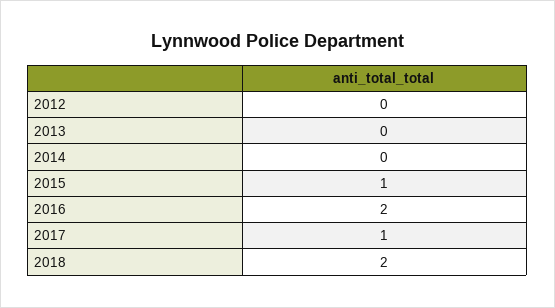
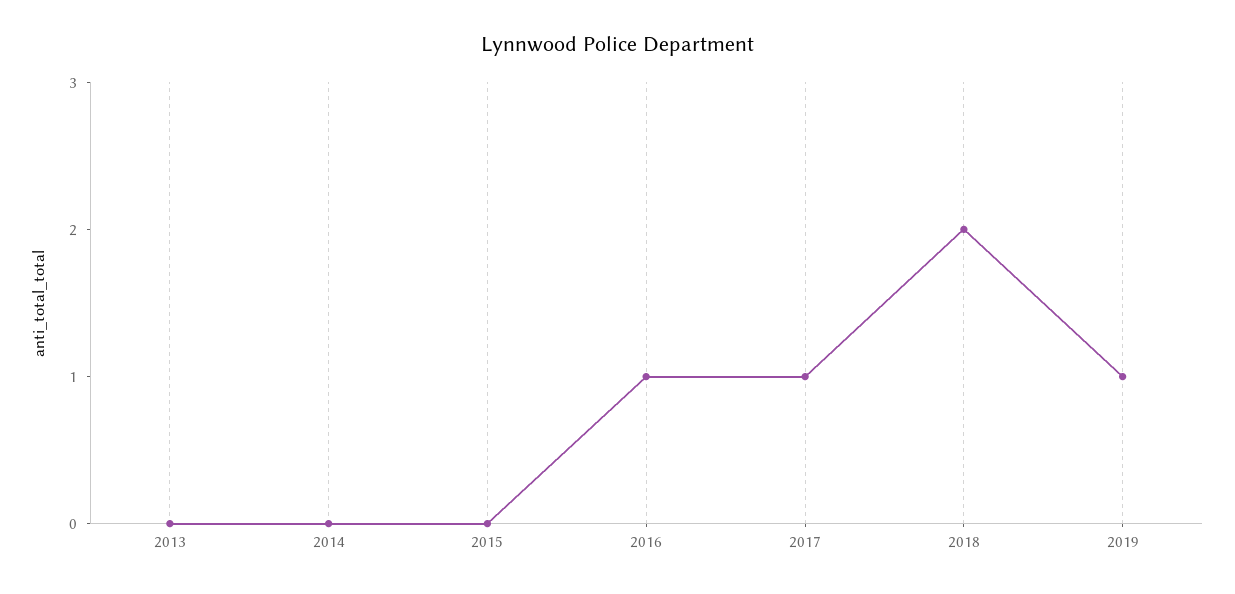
2012: 0 -> none
2015: 1 -> 0
2016: 2 -> 1
2019: none -> 1

